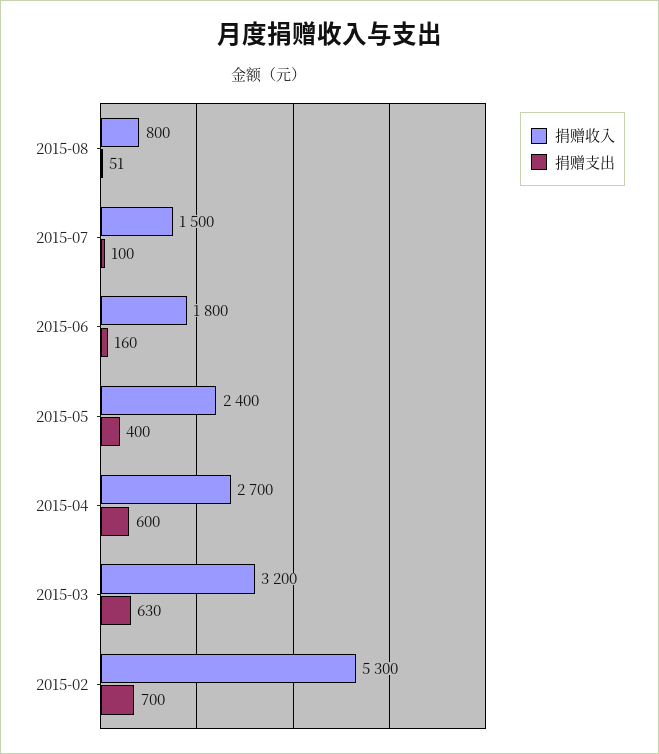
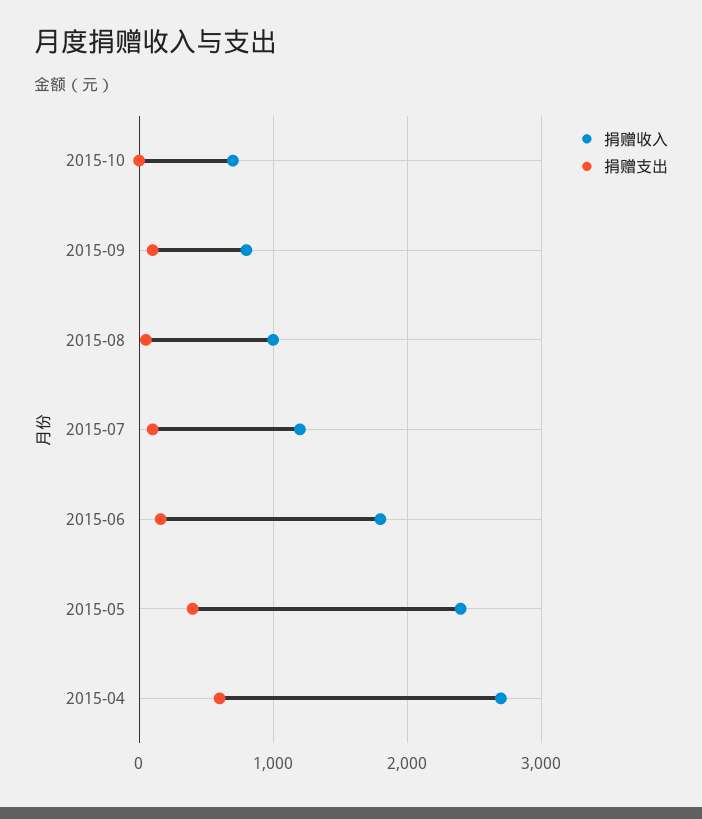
捐赠收入, 2015-08: 800 -> 1000
捐赠收入, 2015-07: 1500 -> 1200
捐赠收入, 2015-03: 3200 -> none
捐赠支出, 2015-03: 630 -> none
捐赠收入, 2015-02: 5300 -> none
捐赠支出, 2015-02: 700 -> none
捐赠收入, 2015-10: none -> 700
捐赠支出, 2015-10: none -> 0
捐赠收入, 2015-09: none -> 800
捐赠支出, 2015-09: none -> 100

